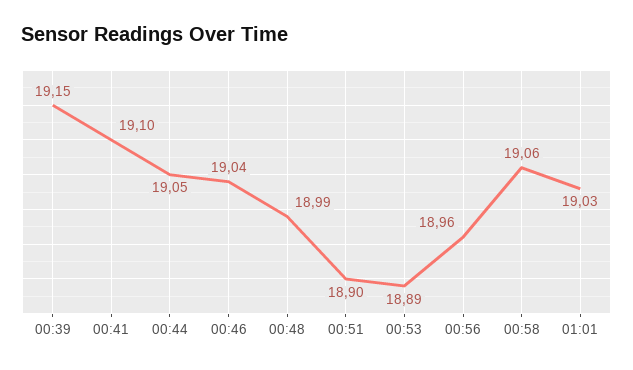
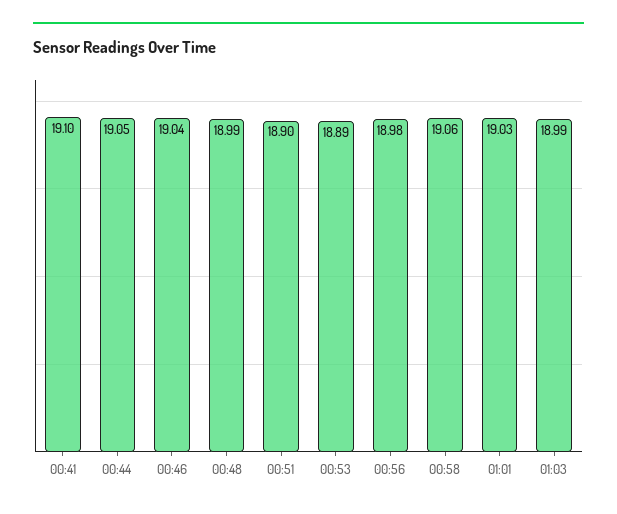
00:39: 19.15 -> none
00:56: 18.96 -> 18.98
01:03: none -> 18.99

